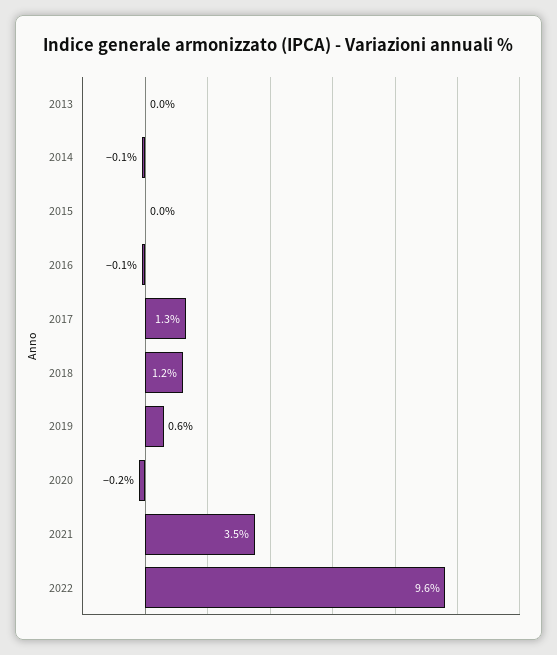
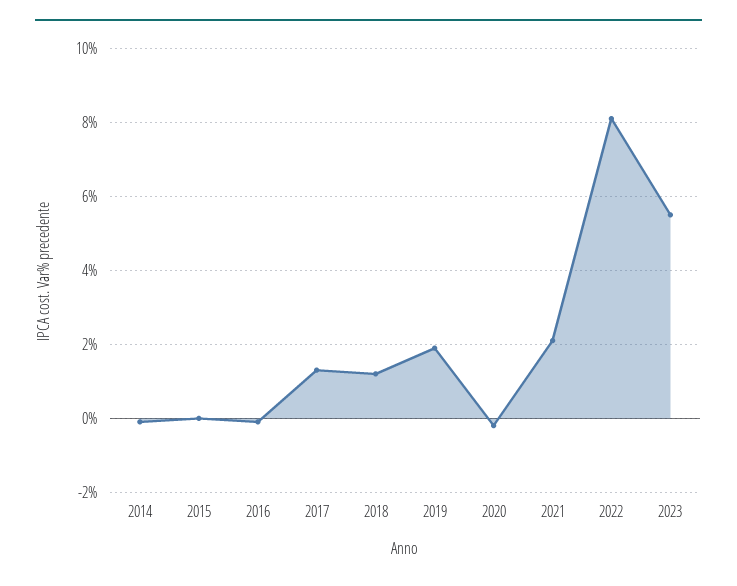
2013: 0 -> none
2019: 0.6 -> 2
2021: 3.5 -> 2
2022: 9.6 -> 8
2023: none -> 5.5

